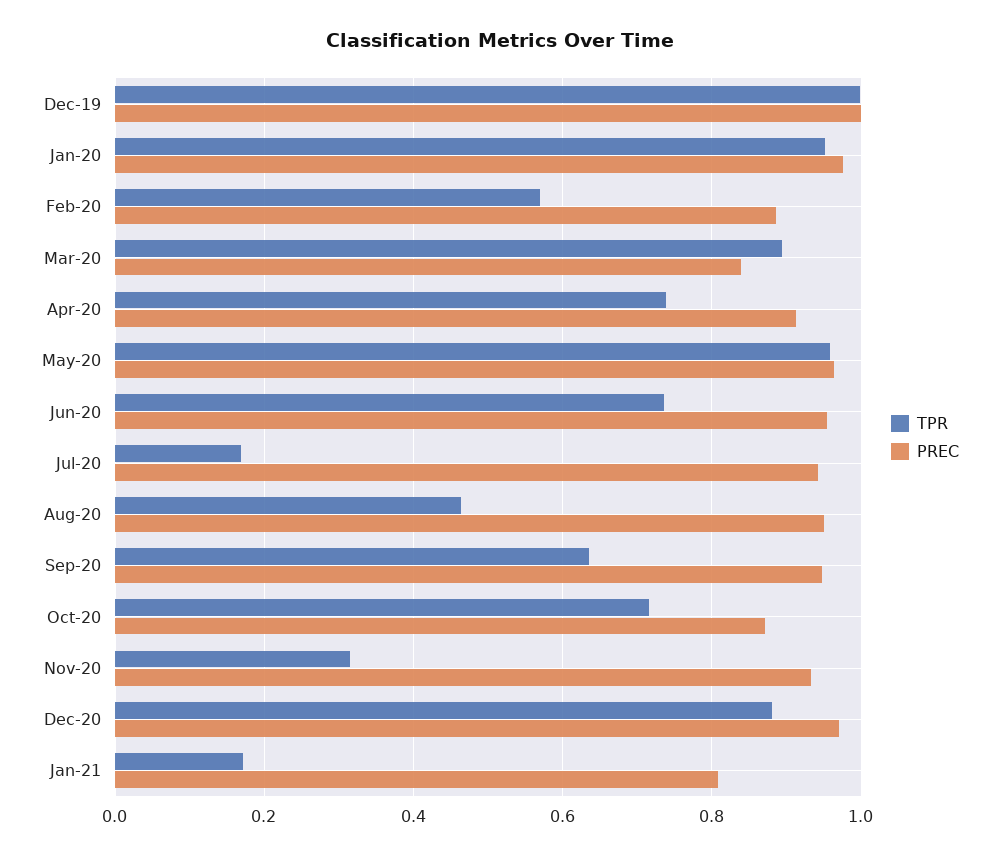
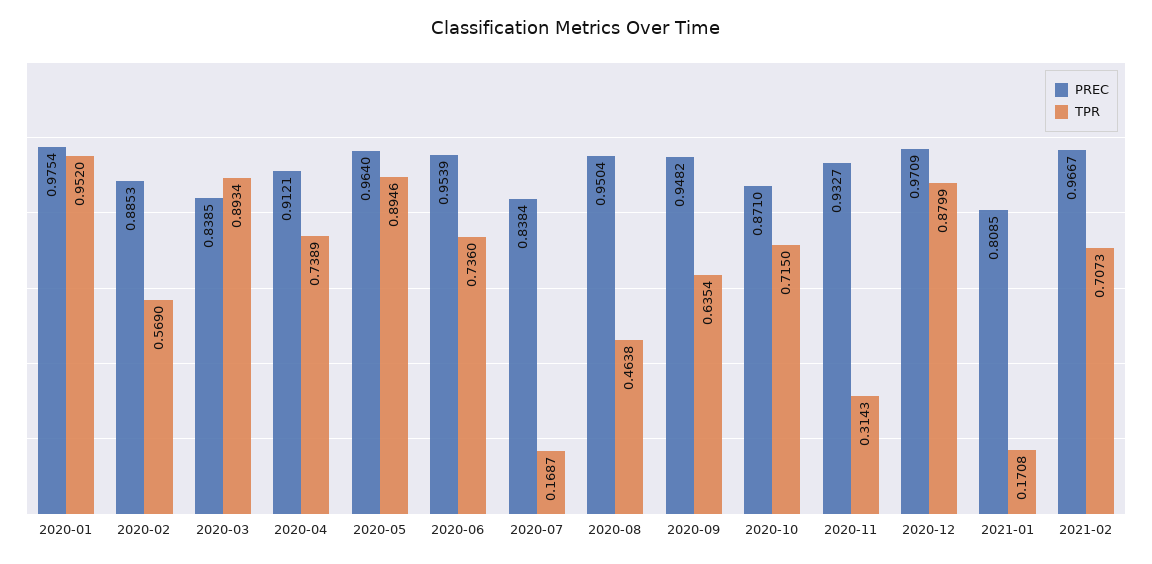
TPR, Dec-19: 1 -> none
PREC, Dec-19: 1 -> none
TPR, May-20: 0.96 -> 0.8946
PREC, Jul-20: 0.94 -> 0.8384
PREC, 2021-02: none -> 0.9667
TPR, 2021-02: none -> 0.7073

